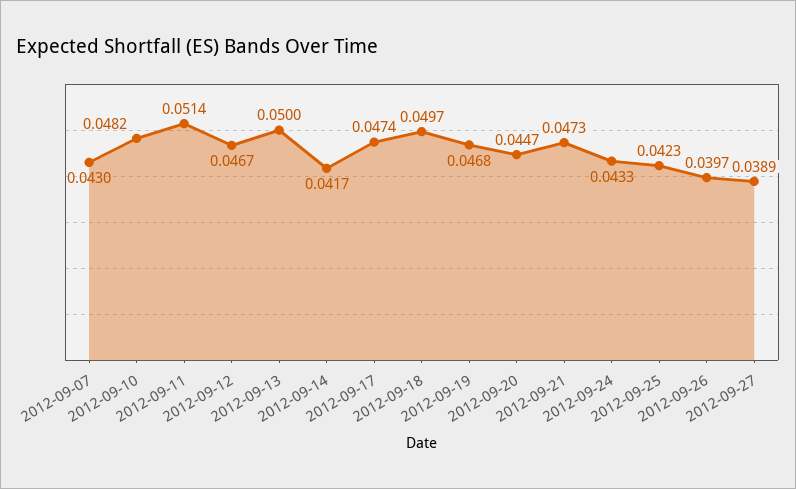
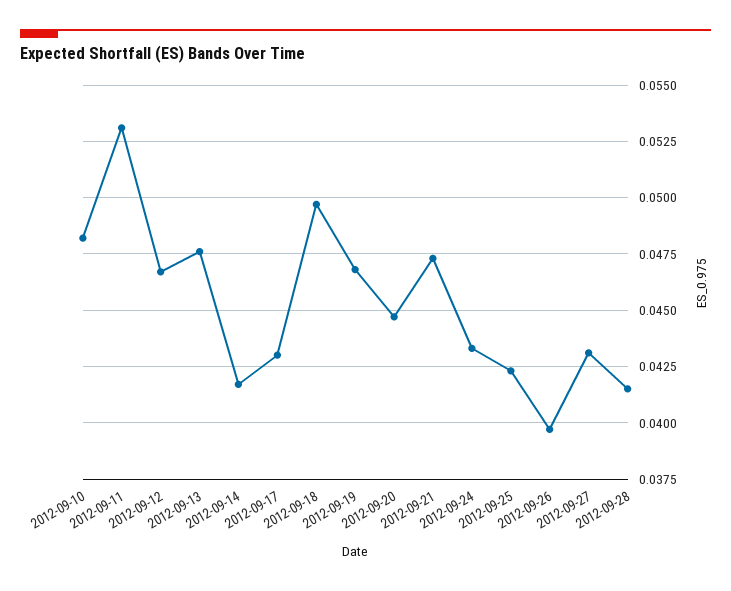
2012-09-07: 0.043 -> none
2012-09-11: 0.0514 -> 0.053
2012-09-13: 0.05 -> 0.0475
2012-09-17: 0.0474 -> 0.043
2012-09-27: 0.0389 -> 0.043
2012-09-28: none -> 0.0415

